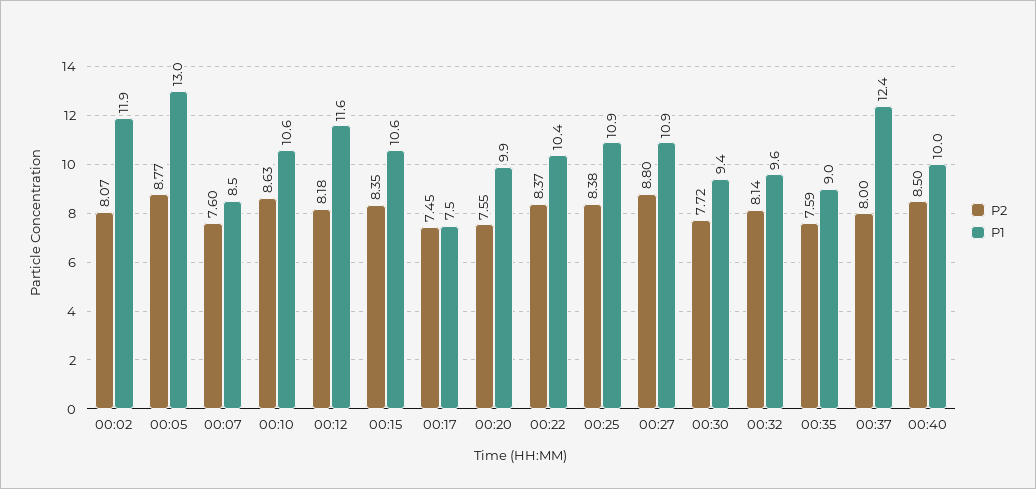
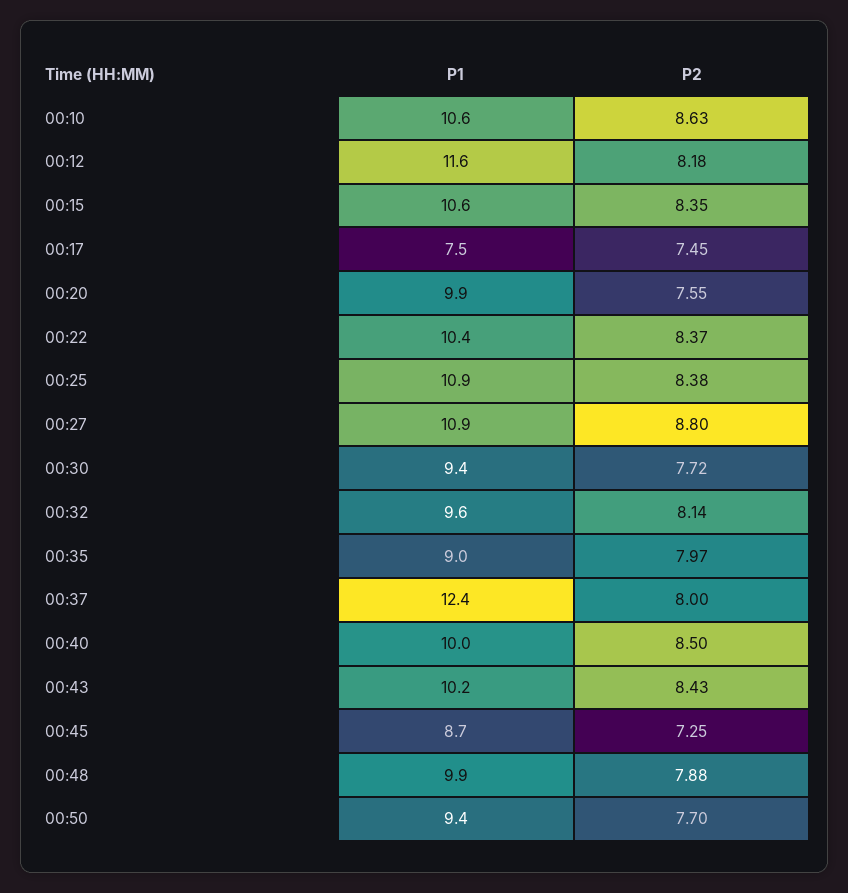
P2, 00:02: 8.07 -> none
P1, 00:02: 11.9 -> none
P2, 00:05: 8.77 -> none
P1, 00:05: 13 -> none
P2, 00:07: 7.6 -> none
P1, 00:07: 8.5 -> none
P2, 00:35: 7.59 -> 7.97
P1, 00:43: none -> 10.2
P2, 00:43: none -> 8.43
P1, 00:45: none -> 8.7
P2, 00:45: none -> 7.25
P1, 00:48: none -> 9.9
P2, 00:48: none -> 7.88
P1, 00:50: none -> 9.4
P2, 00:50: none -> 7.7

